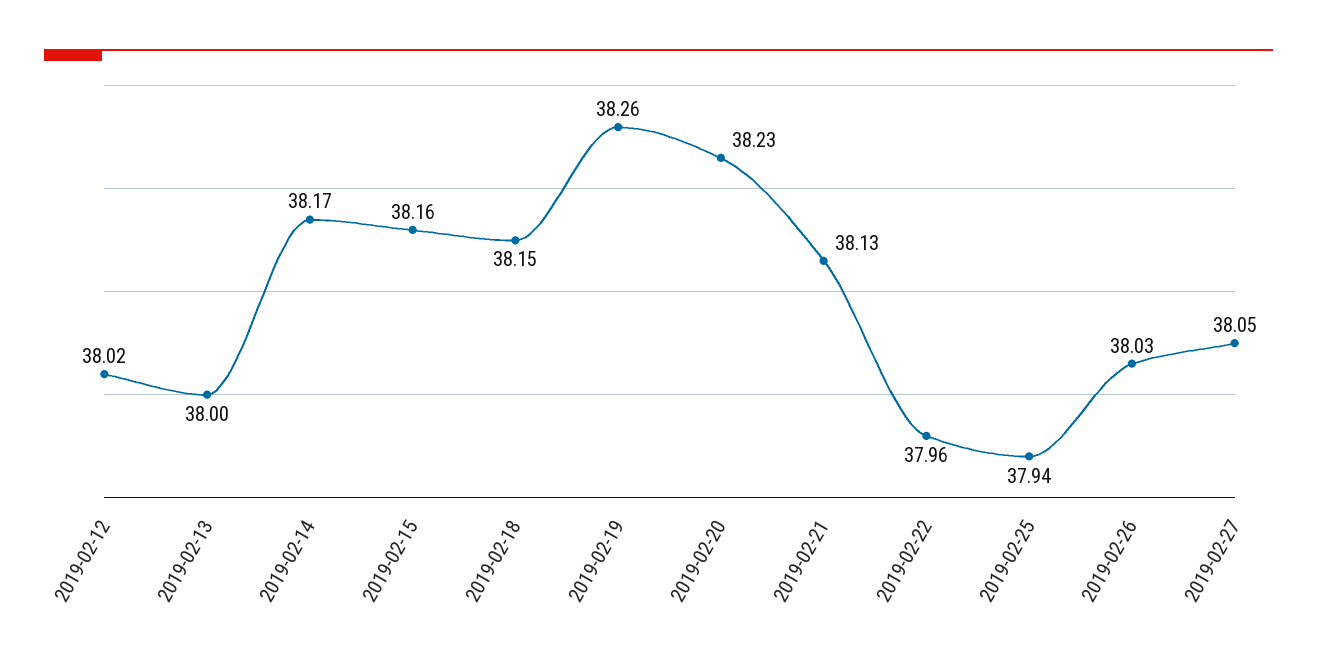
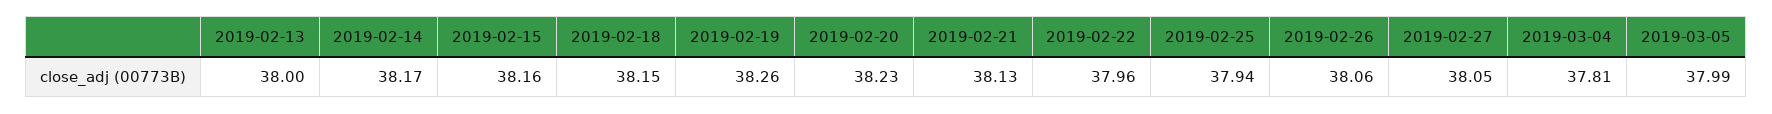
2019-02-12: 38.02 -> none
2019-02-26: 38.03 -> 38.06
2019-03-04: none -> 37.81
2019-03-05: none -> 37.99

